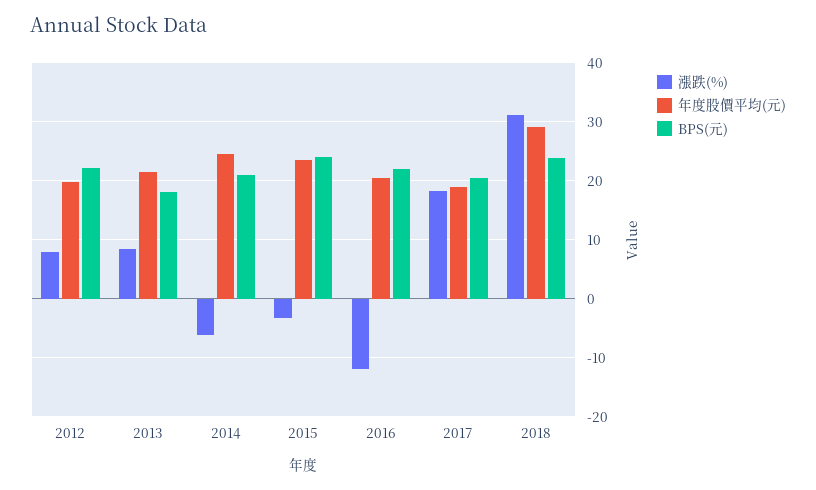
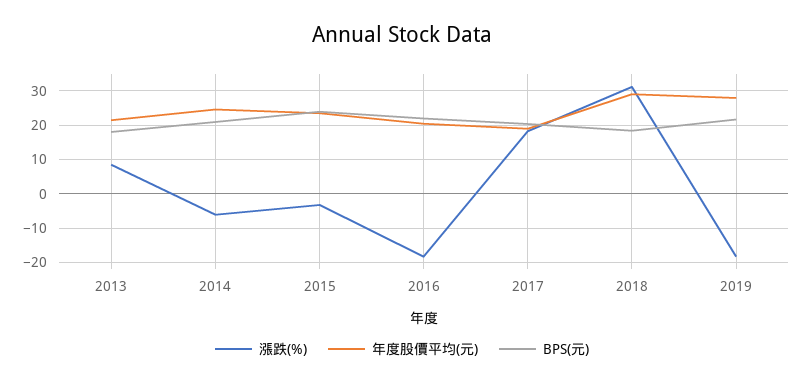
漲跌(%), 2012: 8 -> none
年度股價平均(元), 2012: 20 -> none
BPS(元), 2012: 22 -> none
漲跌(%), 2016: -12 -> -18
BPS(元), 2018: 24 -> 18
漲跌(%), 2019: none -> -18
年度股價平均(元), 2019: none -> 28
BPS(元), 2019: none -> 22

